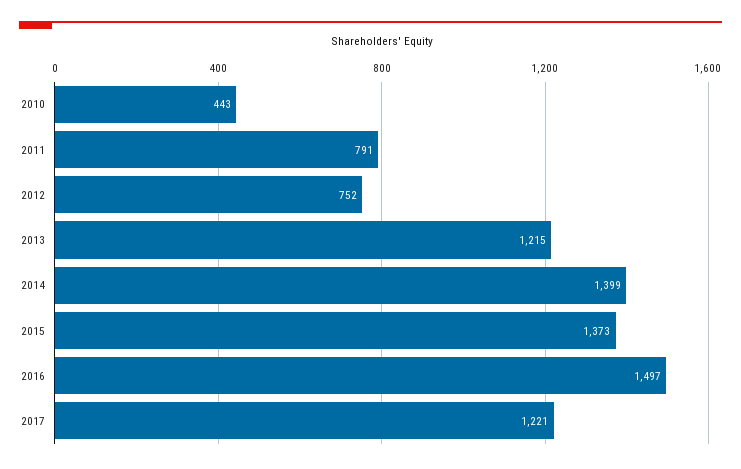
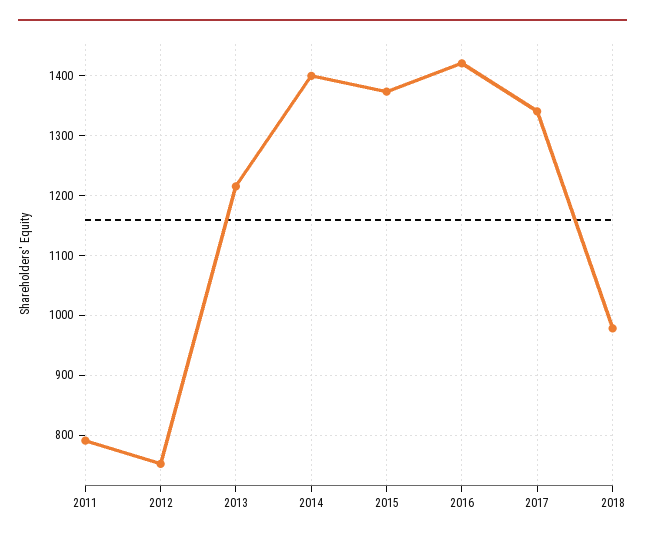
2010: 443 -> none
2016: 1497 -> 1420
2017: 1221 -> 1340
2018: none -> 980

